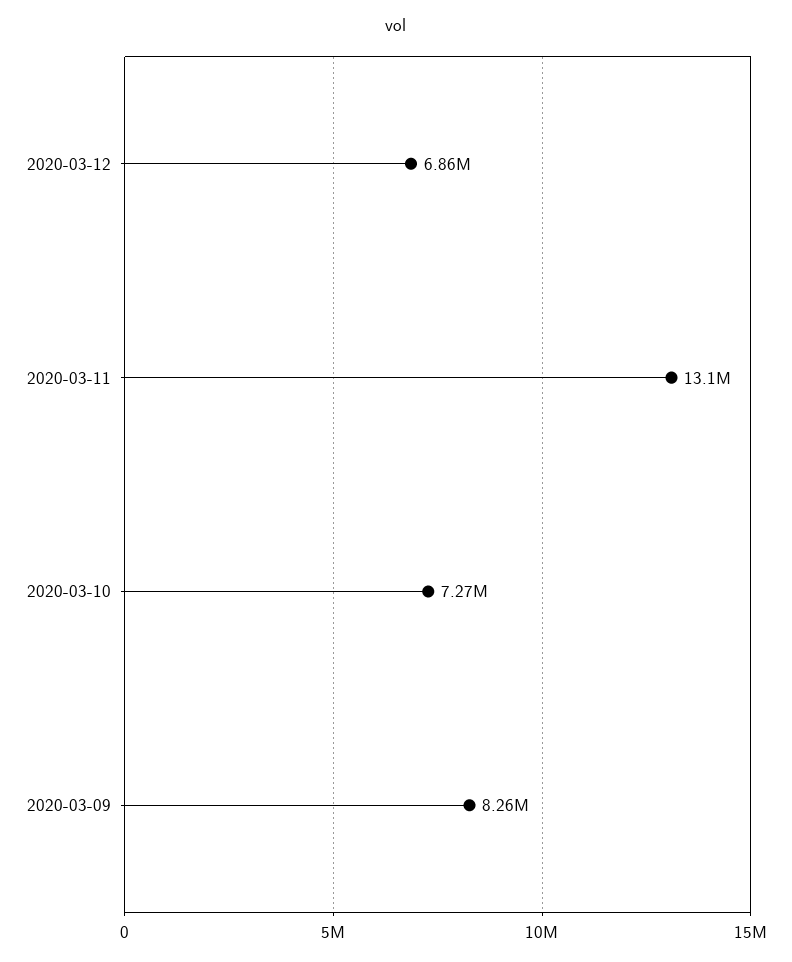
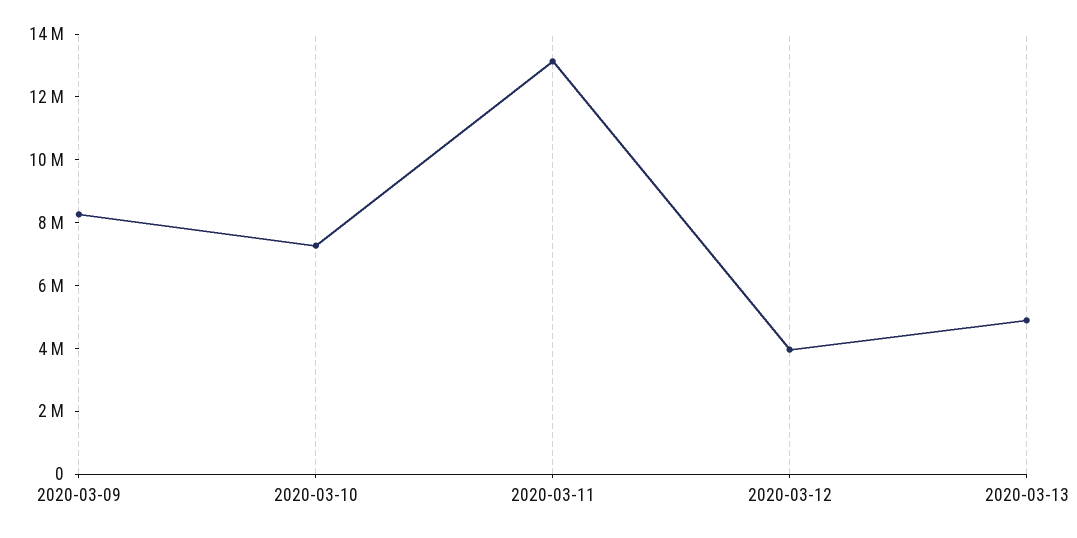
2020-03-12: 6860000 -> 4000000
2020-03-13: none -> 5000000

